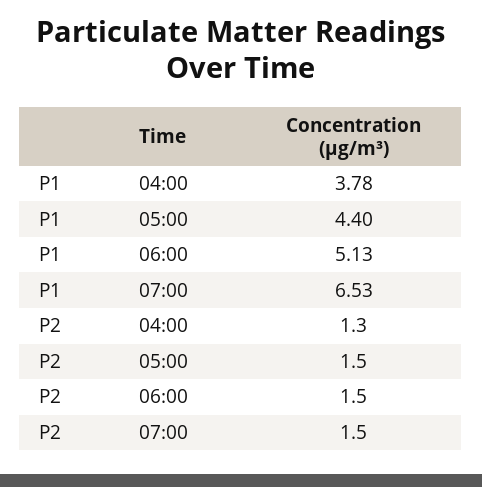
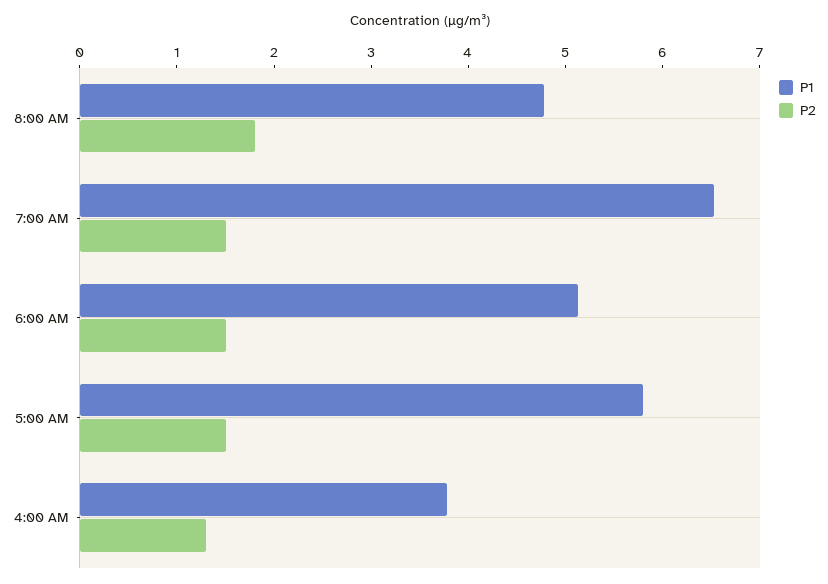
P1, 05:00: 4.4 -> 5.8
P1, 8:00 AM: none -> 4.8
P2, 8:00 AM: none -> 1.8

